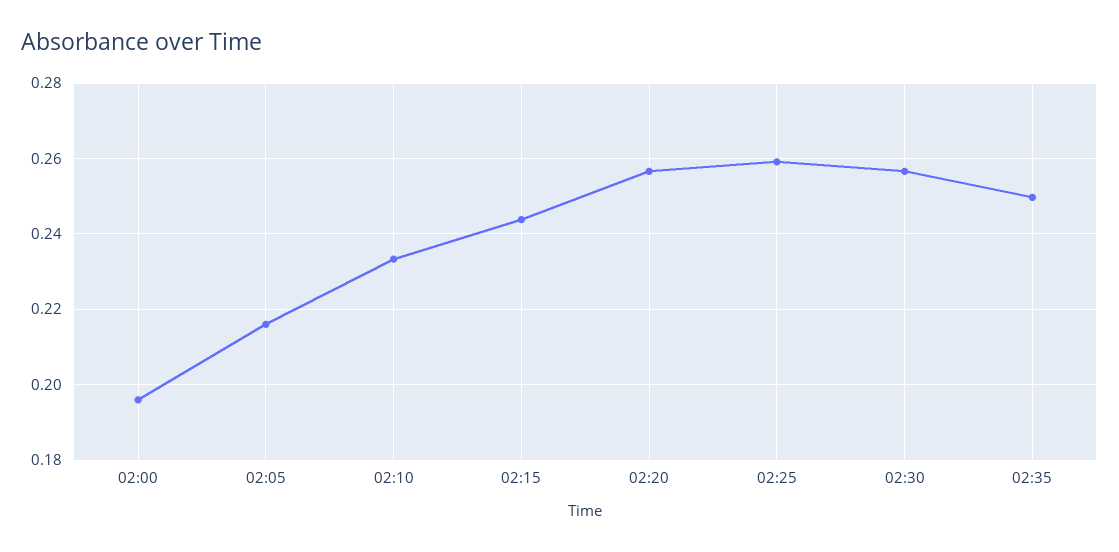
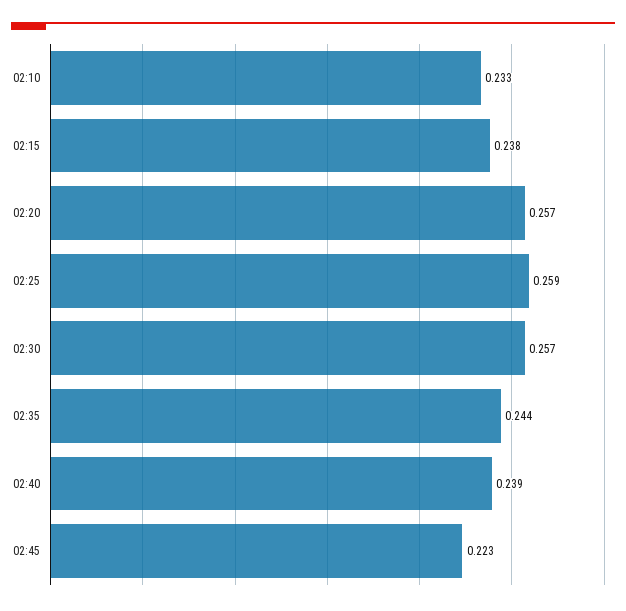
02:00: 0.196 -> none
02:05: 0.216 -> none
02:15: 0.244 -> 0.238
02:35: 0.25 -> 0.244
02:40: none -> 0.239
02:45: none -> 0.223

